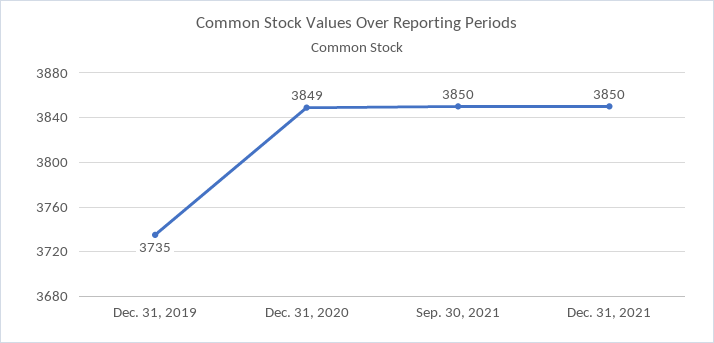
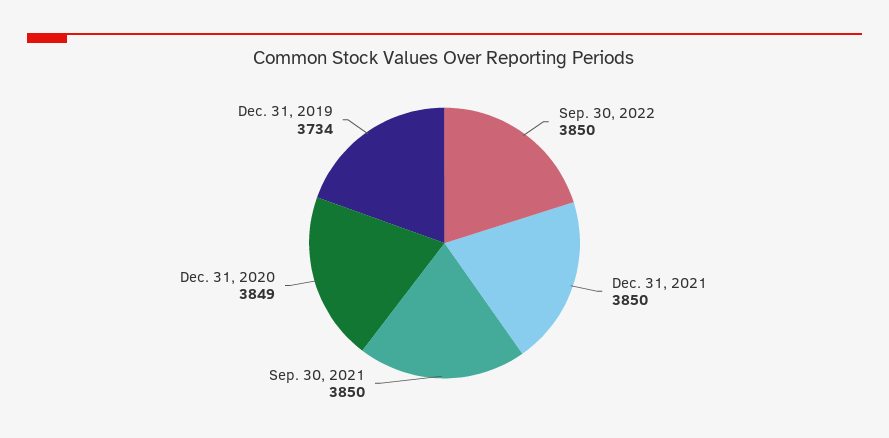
Dec. 31, 2019: 3735 -> 3734
Sep. 30, 2022: none -> 3850

